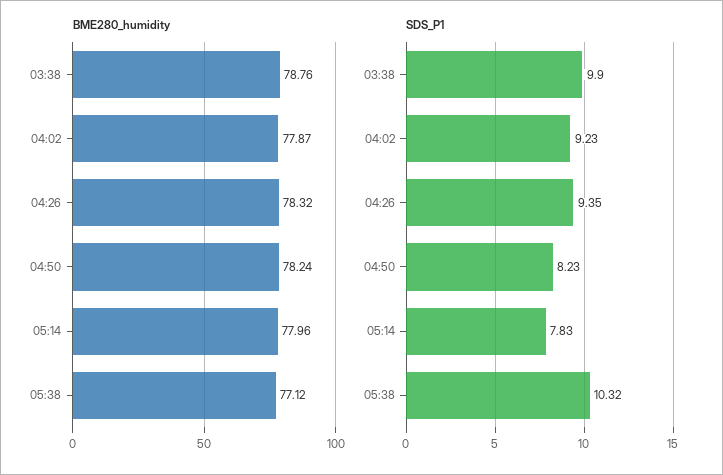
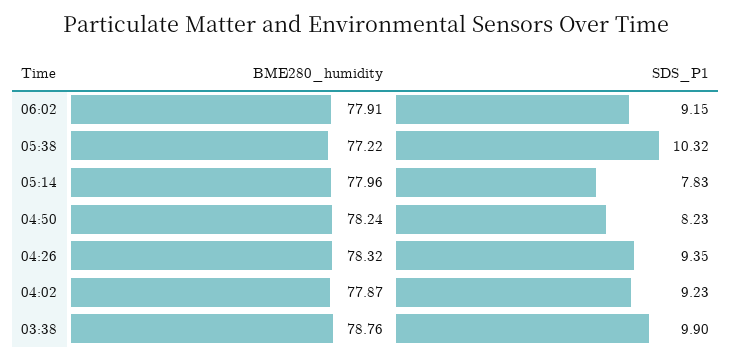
BME280_humidity, 05:38: 77.12 -> 77.22
BME280_humidity, 06:02: none -> 77.91
SDS_P1, 06:02: none -> 9.15

